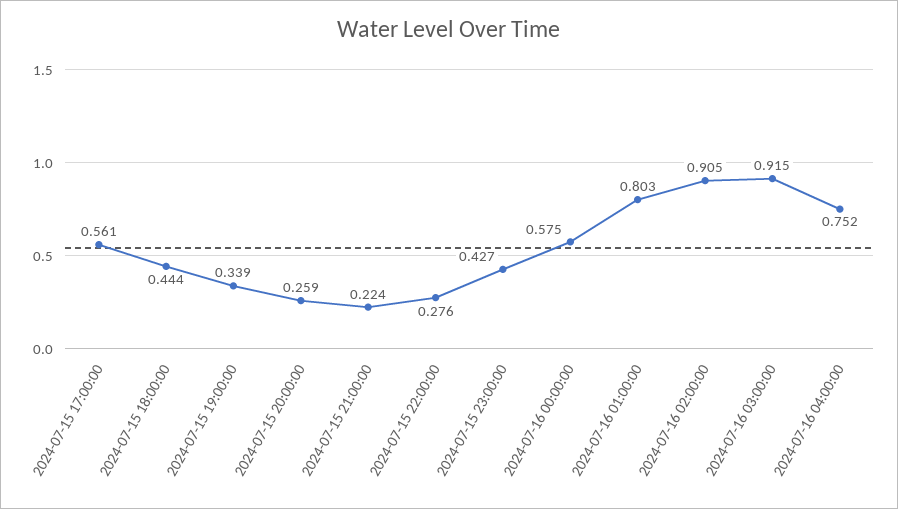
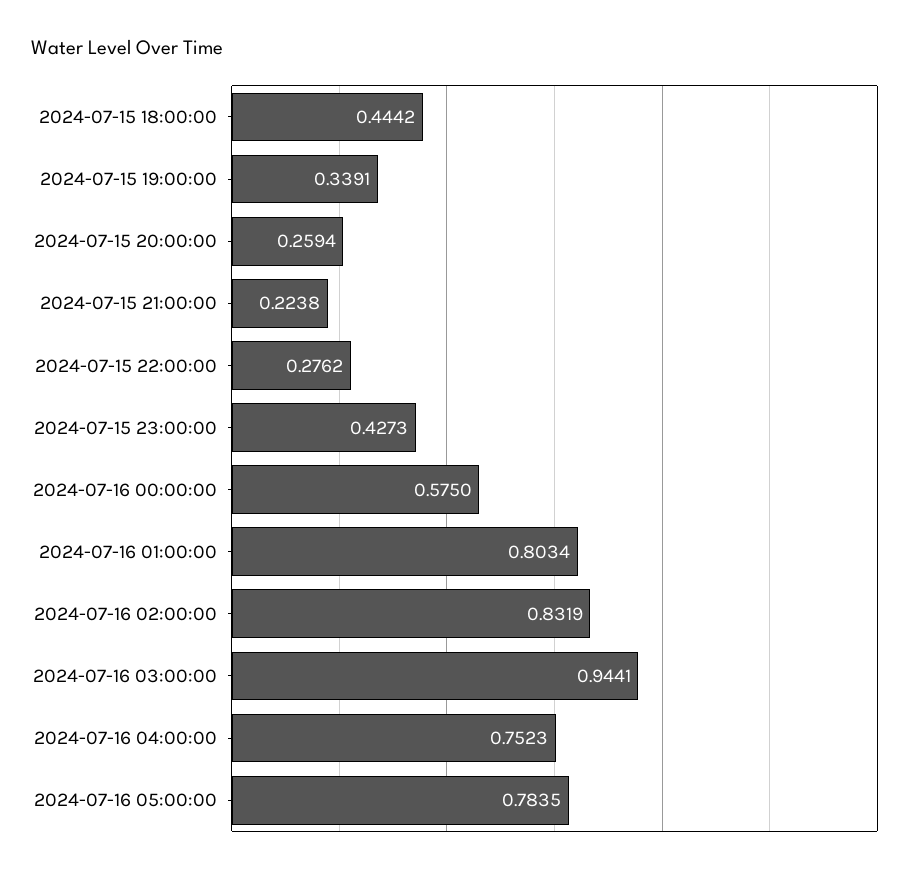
2024-07-15 17:00:00: 0.561 -> none
2024-07-16 02:00:00: 0.905 -> 0.8319
2024-07-16 03:00:00: 0.915 -> 0.9441
2024-07-16 05:00:00: none -> 0.7835

